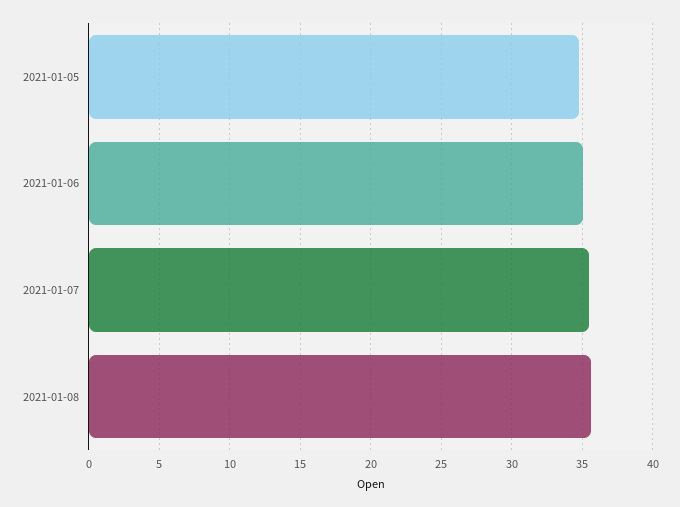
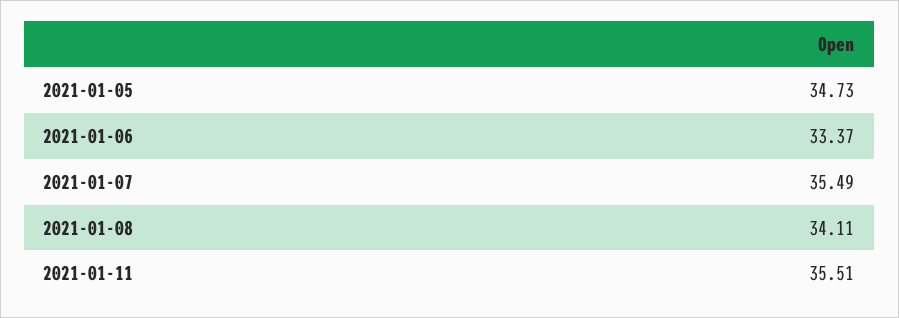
2021-01-06: 35 -> 33.37
2021-01-08: 35.5 -> 34.11
2021-01-11: none -> 35.51

